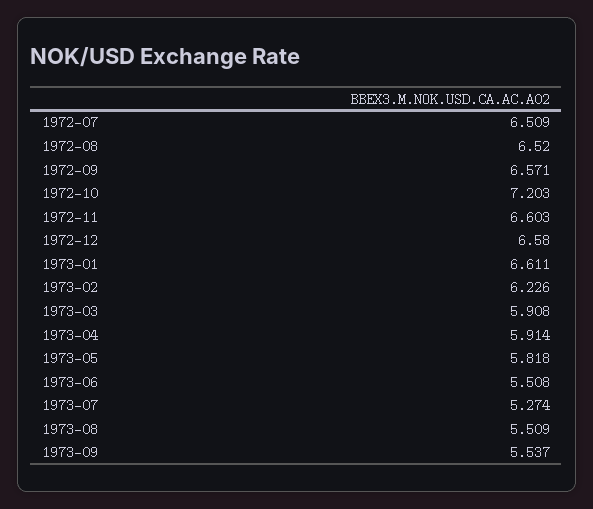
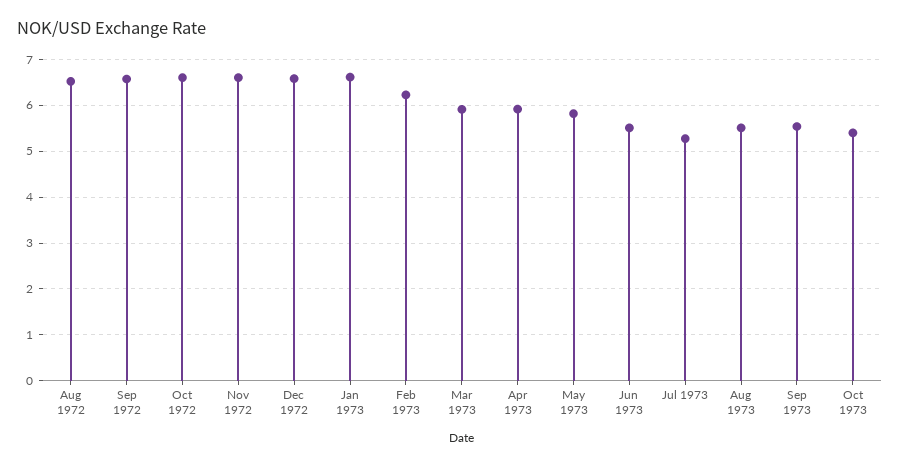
1972-07: 6.509 -> none
1972-10: 7.203 -> 6.6
Oct 1973: none -> 5.4

